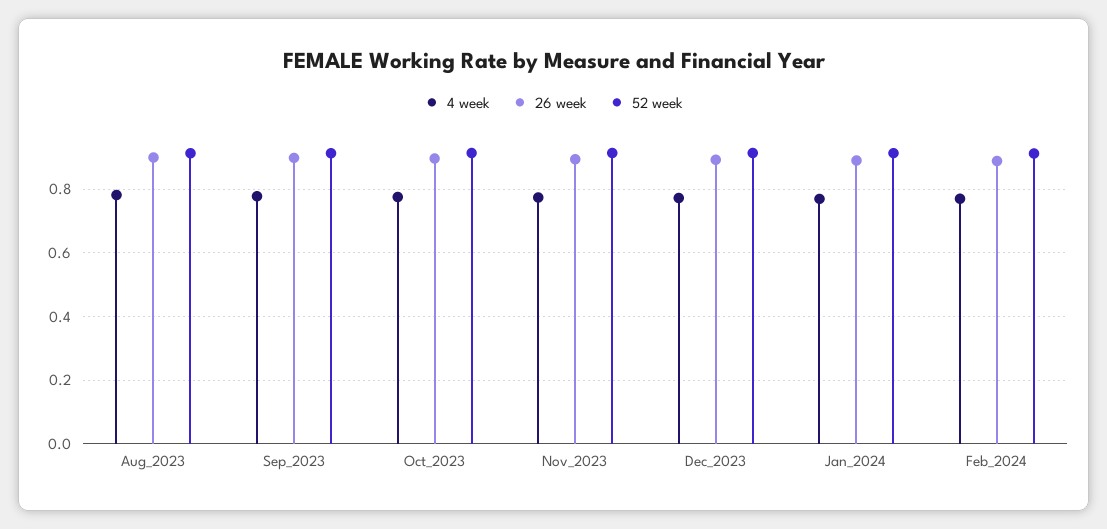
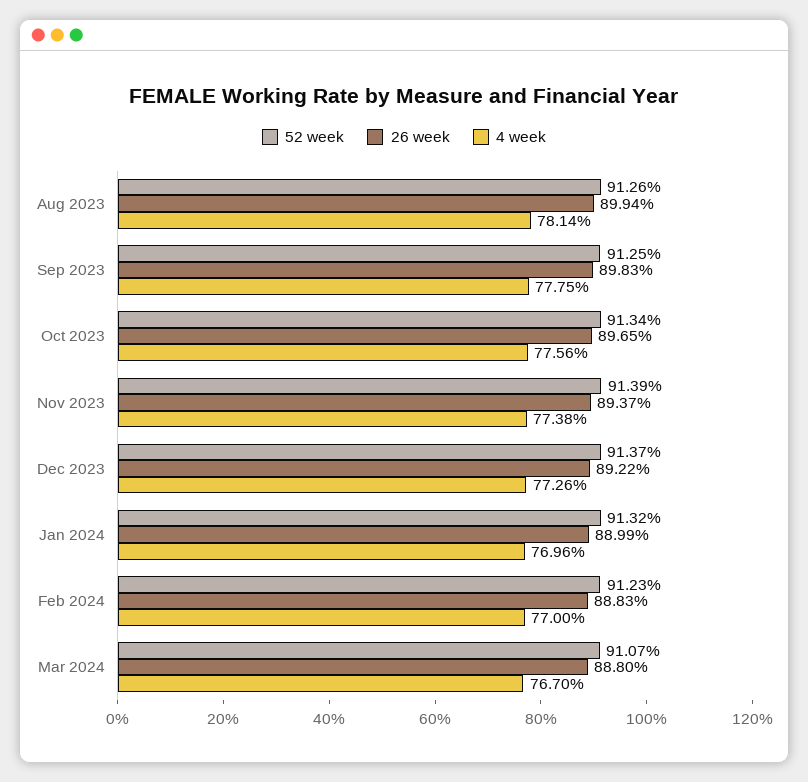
52 week, Mar 2024: none -> 0.9107
26 week, Mar 2024: none -> 0.888
4 week, Mar 2024: none -> 0.767

